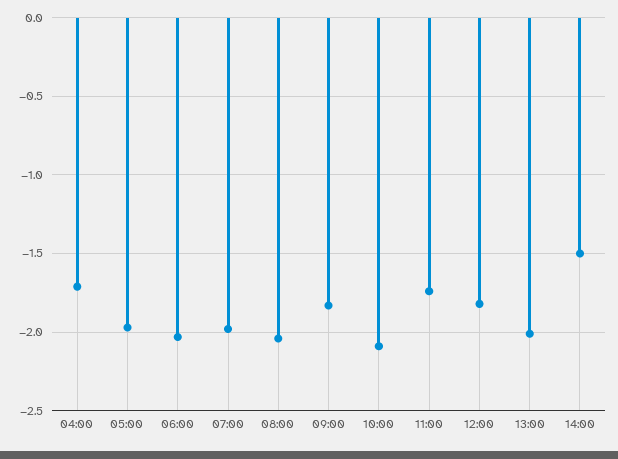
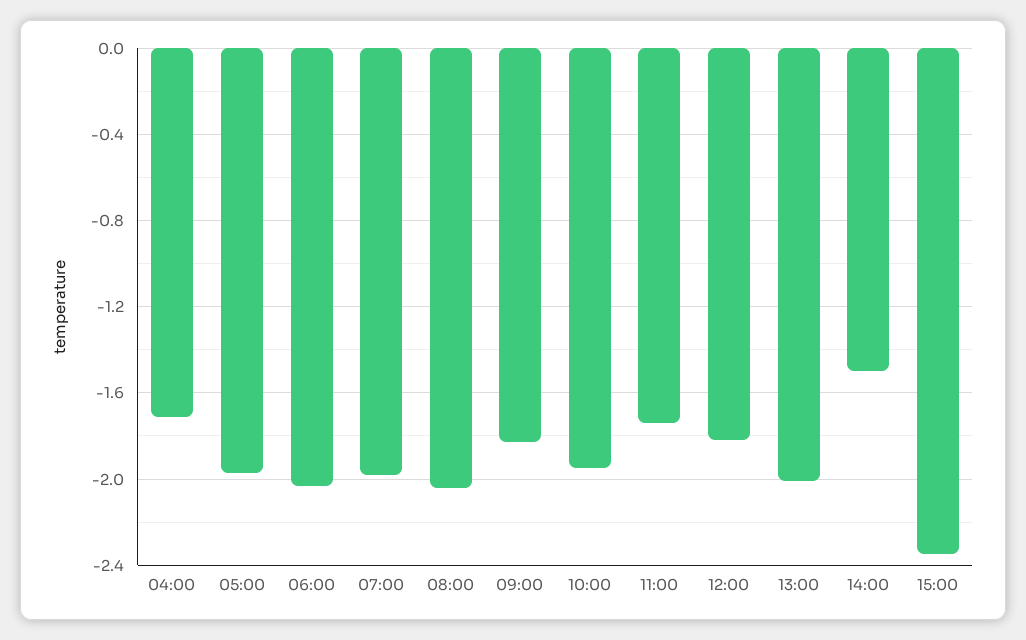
10:00: -2.1 -> -1.95
15:00: none -> -2.35

